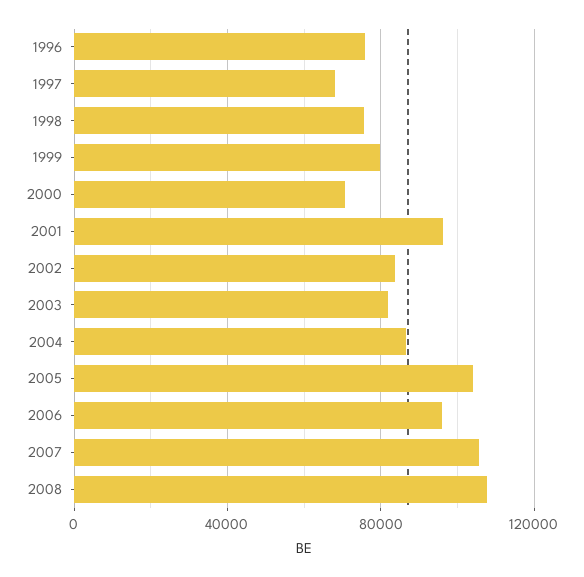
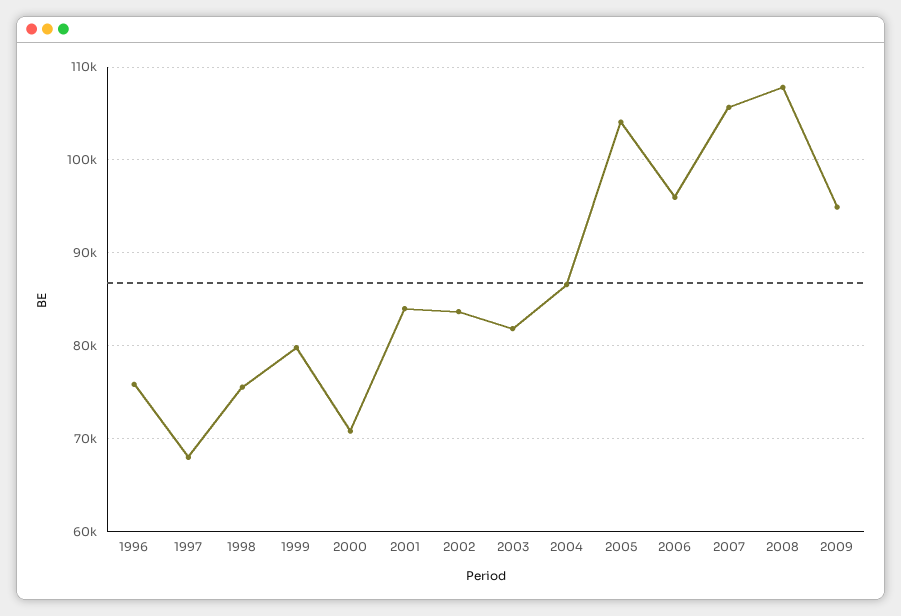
2001: 95000 -> 84000
2009: none -> 95000

